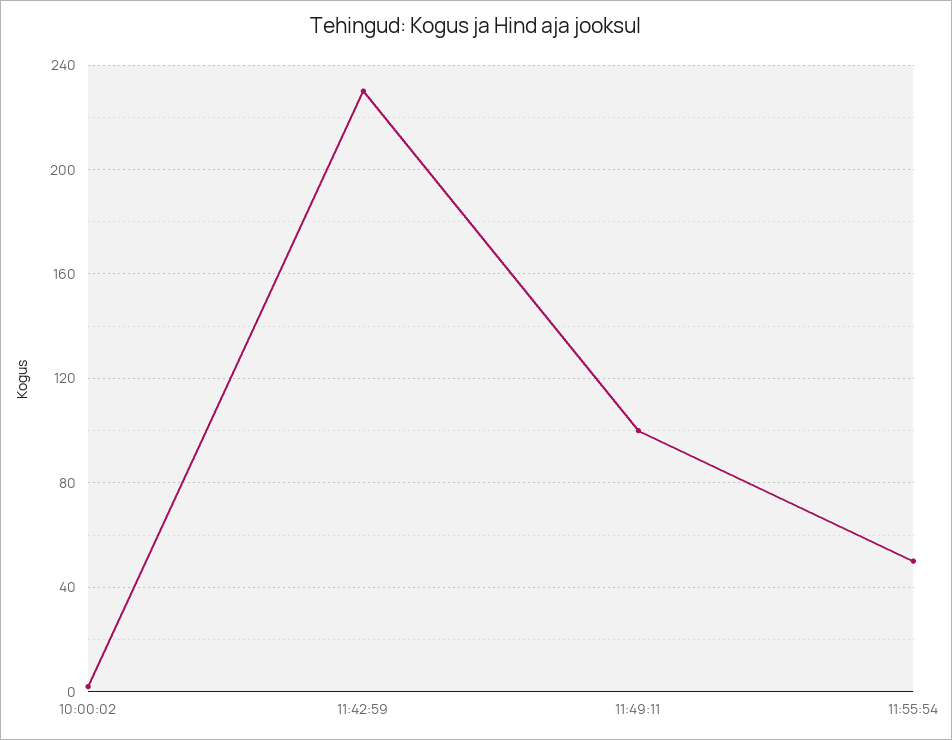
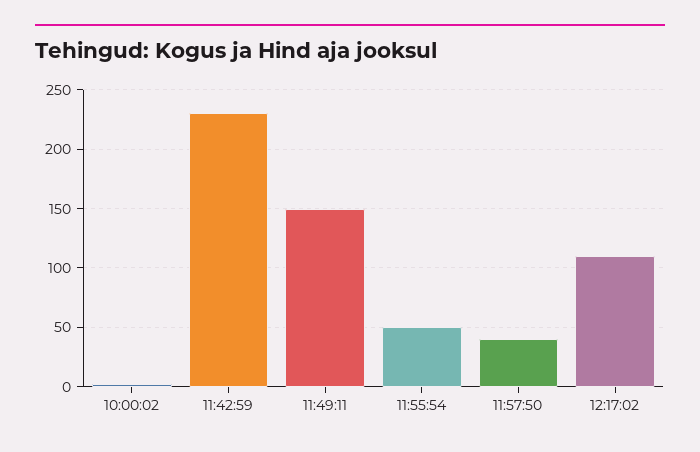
11:49:11: 100 -> 150
11:57:50: none -> 40
12:17:02: none -> 110

